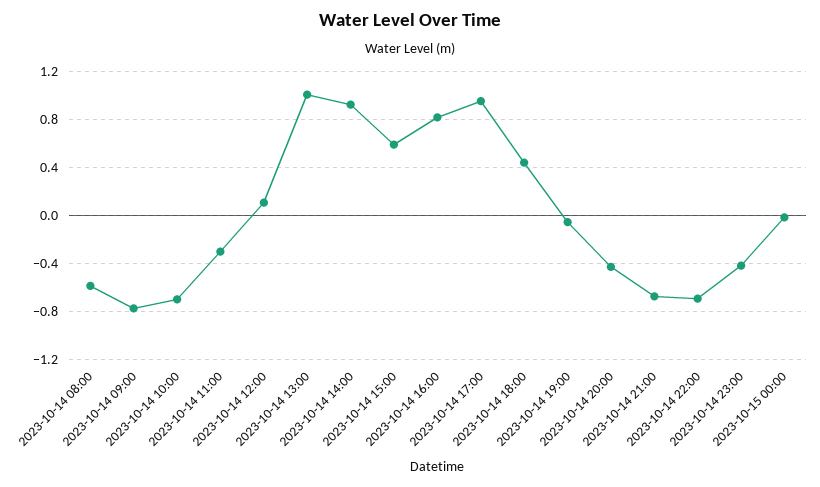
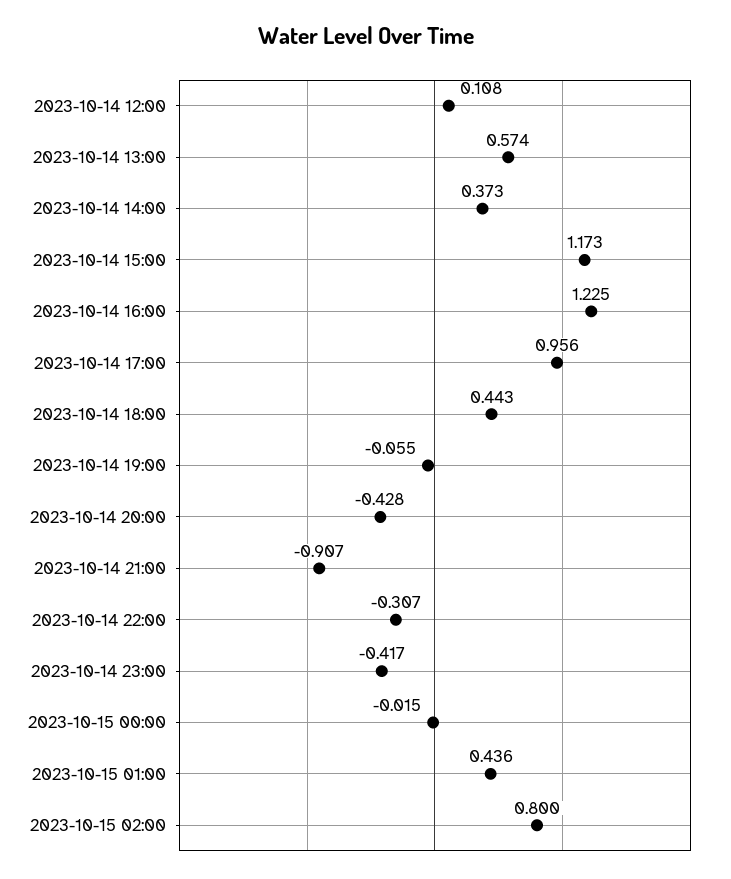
2023-10-14 08:00: -0.6 -> none
2023-10-14 09:00: -0.8 -> none
2023-10-14 10:00: -0.7 -> none
2023-10-14 11:00: -0.3 -> none
2023-10-14 13:00: 1 -> 0.574
2023-10-14 14:00: 0.9 -> 0.373
2023-10-14 15:00: 0.6 -> 1.173
2023-10-14 16:00: 0.8 -> 1.225
2023-10-14 21:00: -0.7 -> -0.907
2023-10-14 22:00: -0.7 -> -0.307
2023-10-15 01:00: none -> 0.436
2023-10-15 02:00: none -> 0.8

